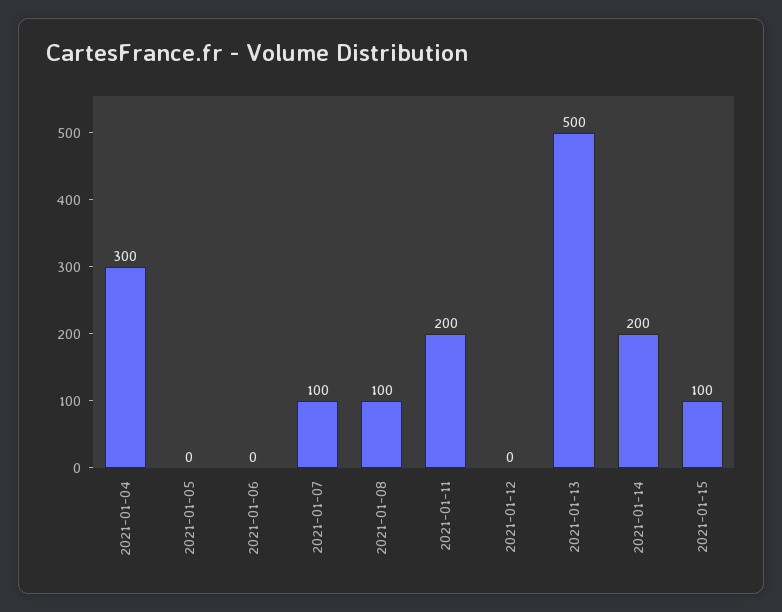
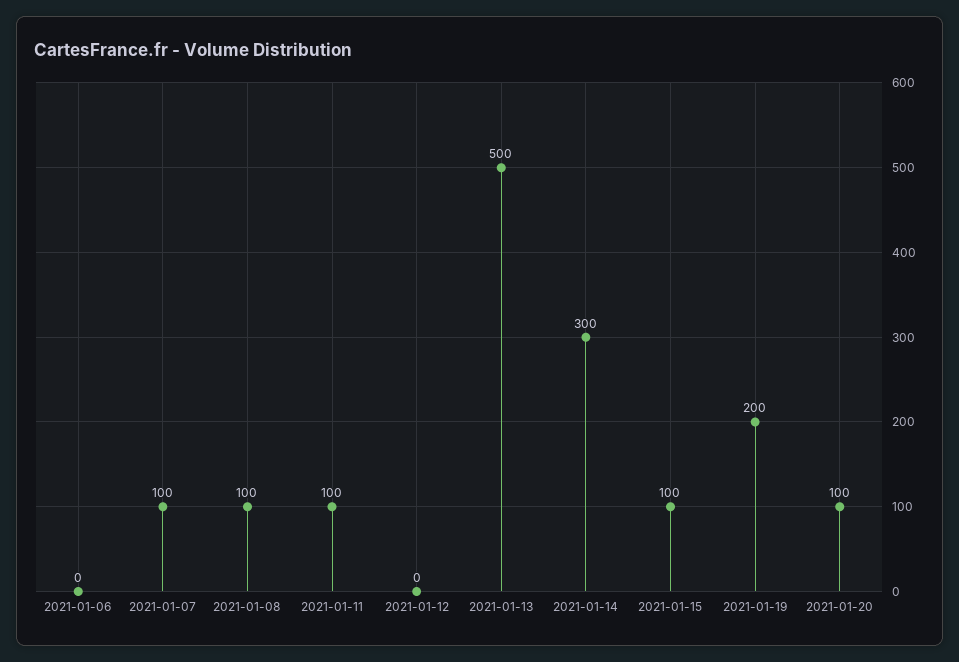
2021-01-04: 300 -> none
2021-01-05: 0 -> none
2021-01-11: 200 -> 100
2021-01-14: 200 -> 300
2021-01-19: none -> 200
2021-01-20: none -> 100

